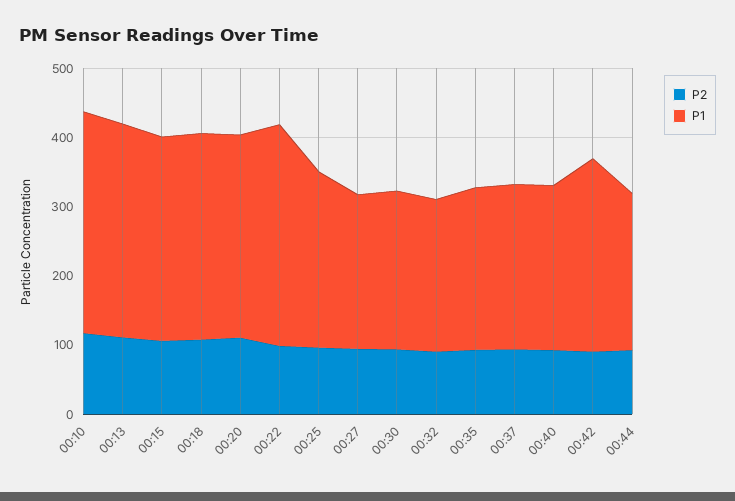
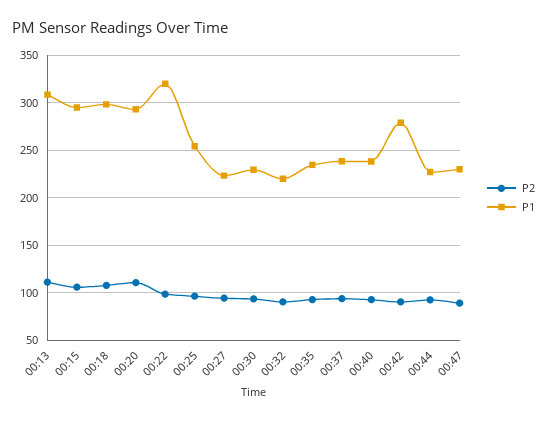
P2, 00:10: 120 -> none
P1, 00:10: 320 -> none
P2, 00:47: none -> 90
P1, 00:47: none -> 230

